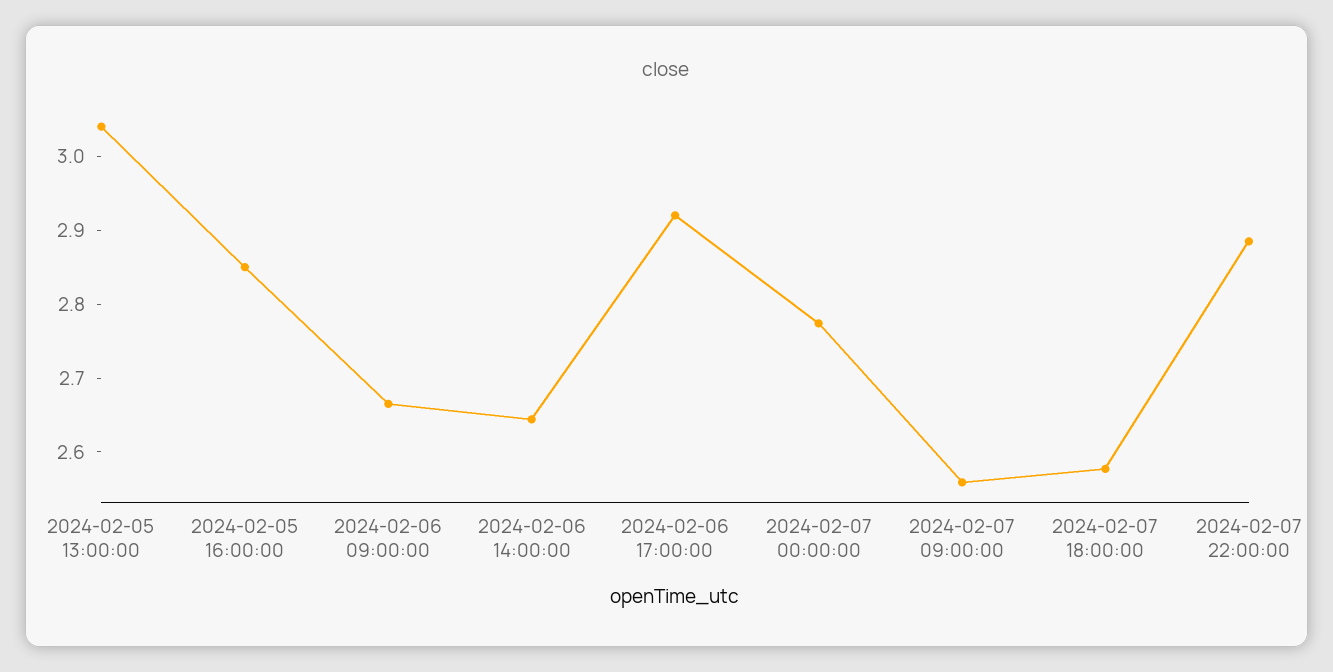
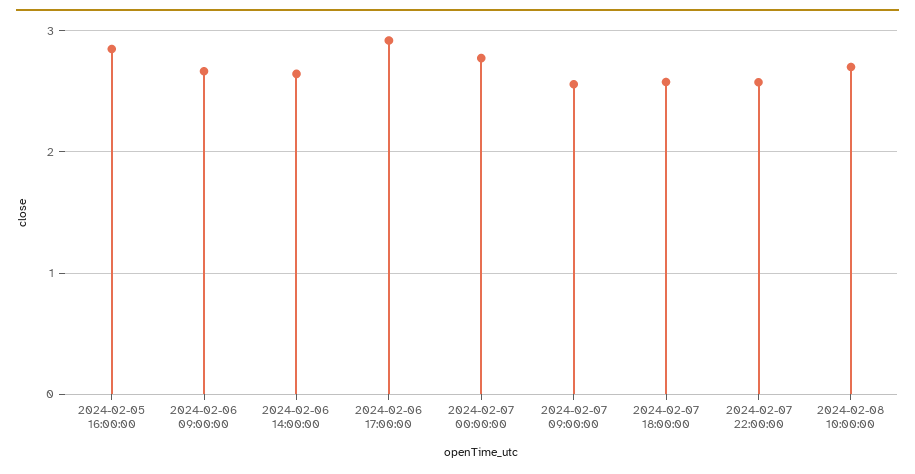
2024-02-05 13:00:00: 3.04 -> none
2024-02-07 22:00:00: 2.88 -> 2.6
2024-02-08 10:00:00: none -> 2.7

